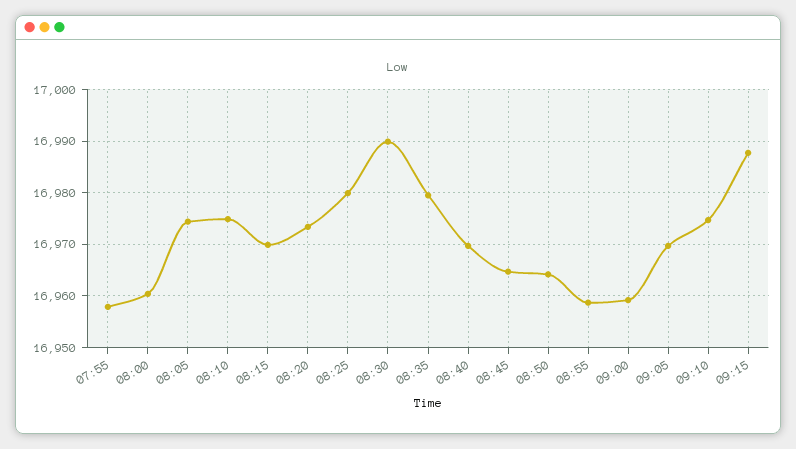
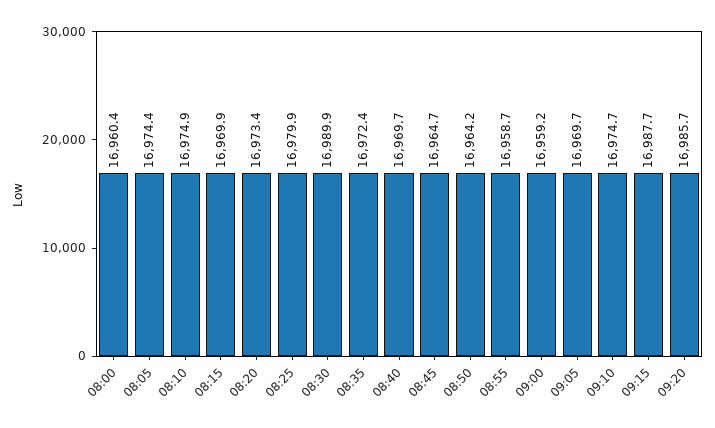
07:55: 16958 -> none
08:35: 16980 -> 16972.4
09:20: none -> 16985.7

